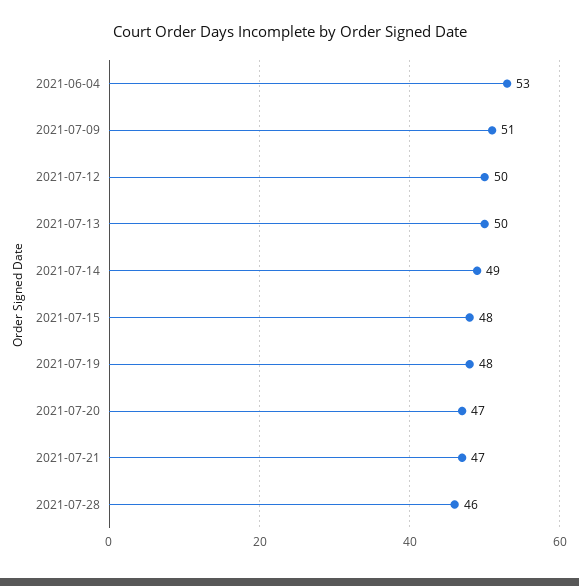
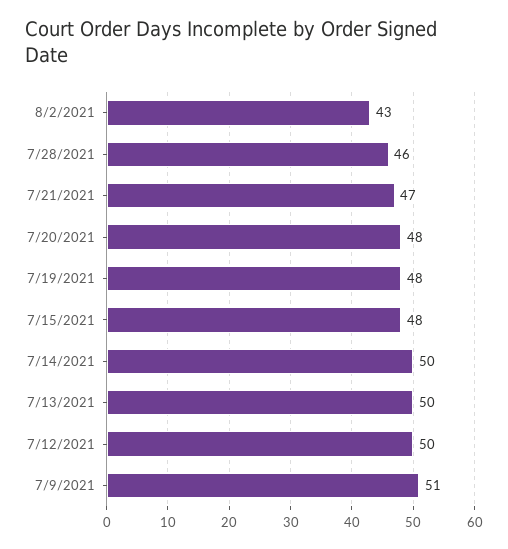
2021-06-04: 53 -> none
2021-07-14: 49 -> 50
2021-07-20: 47 -> 48
8/2/2021: none -> 43

